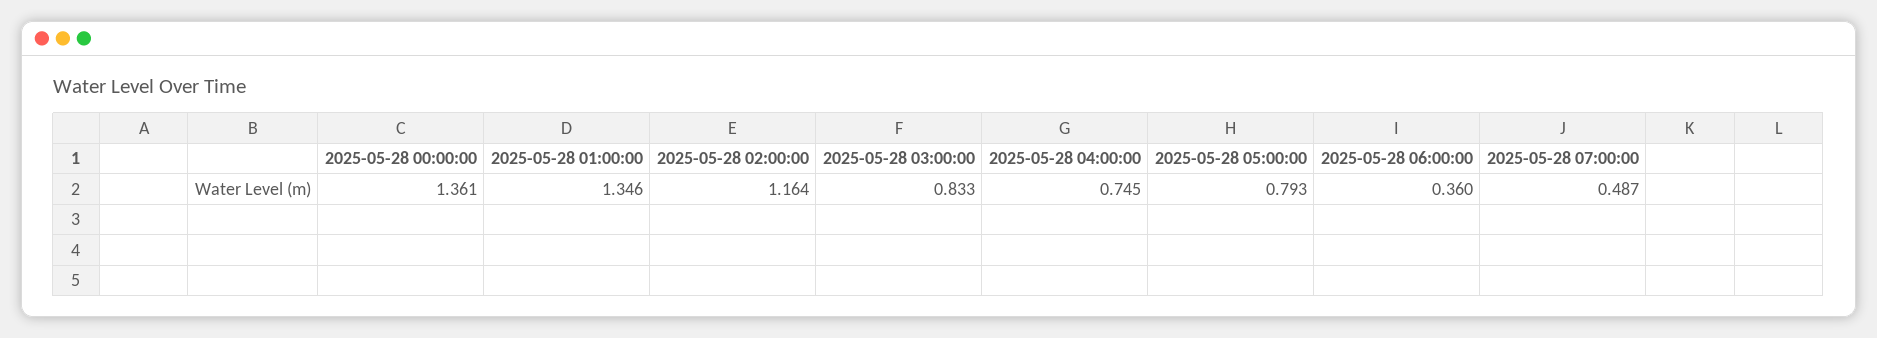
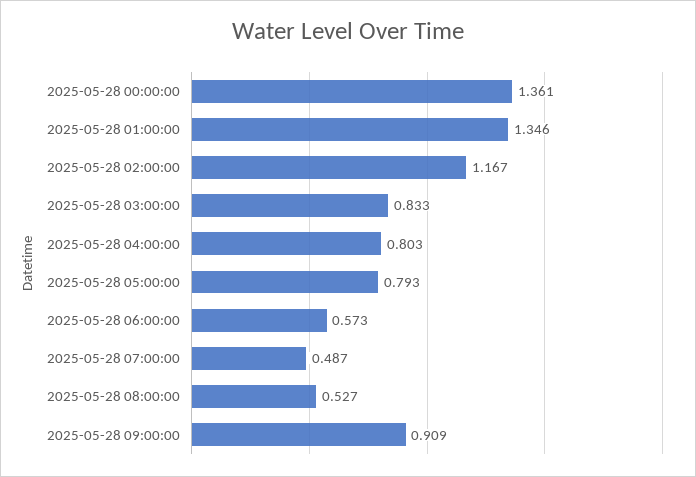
2025-05-28 02:00:00: 1.164 -> 1.167
2025-05-28 04:00:00: 0.745 -> 0.803
2025-05-28 06:00:00: 0.36 -> 0.573
2025-05-28 08:00:00: none -> 0.527
2025-05-28 09:00:00: none -> 0.909

